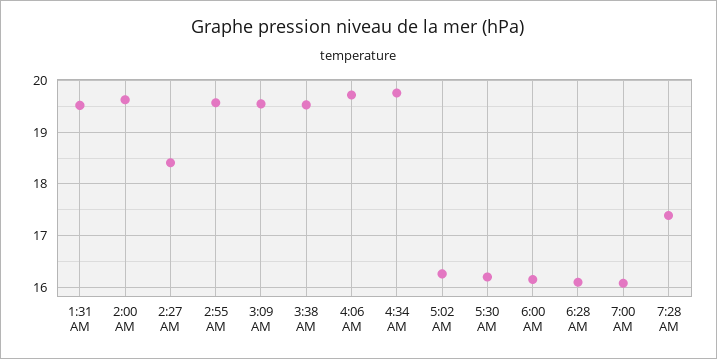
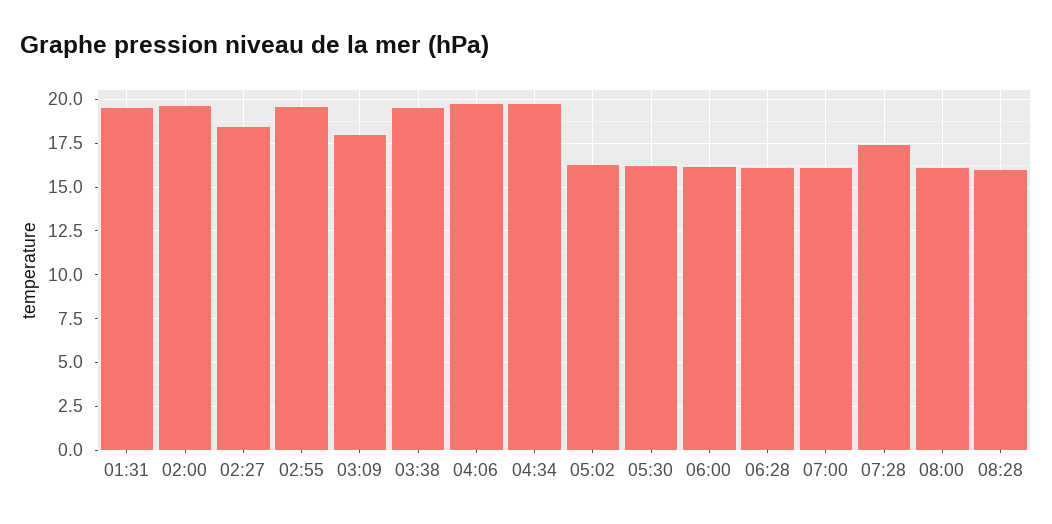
3:09 AM: 19.6 -> 18
08:00: none -> 16
08:28: none -> 16

